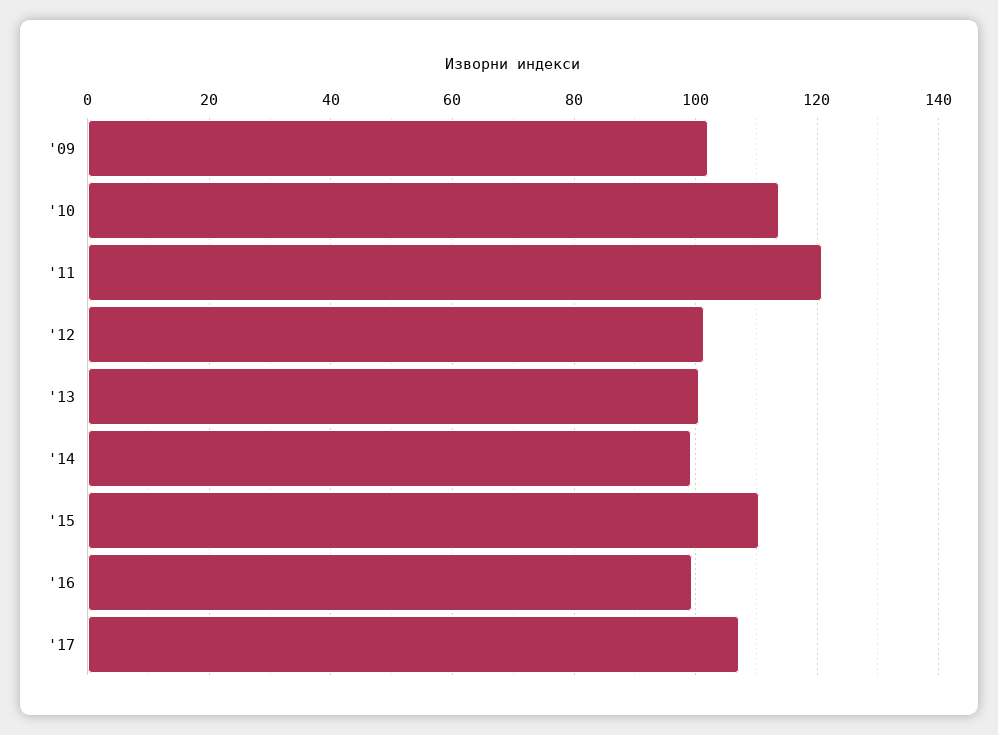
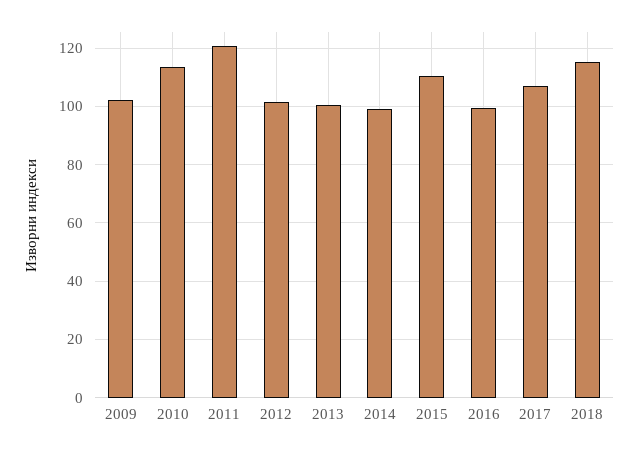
2018: none -> 115

